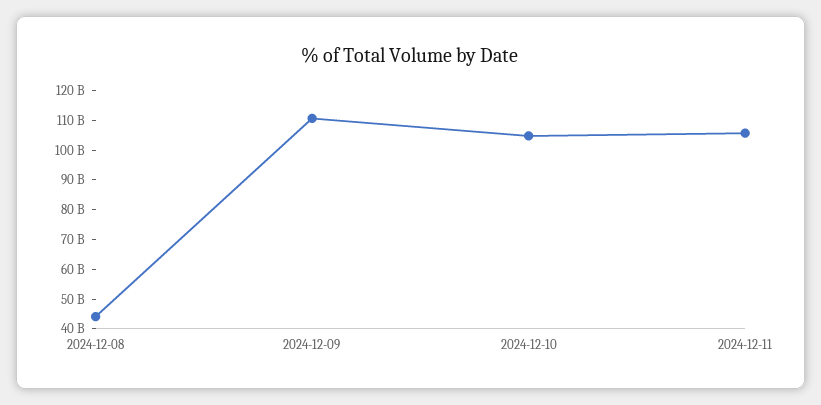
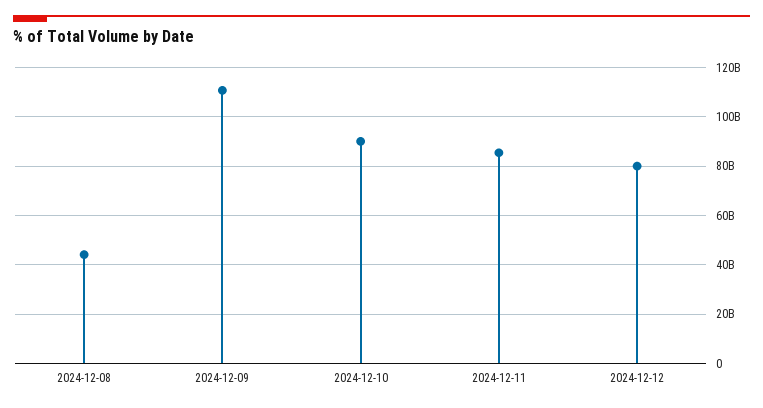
2024-12-10: 105000000000 -> 90000000000
2024-12-11: 105000000000 -> 85000000000
2024-12-12: none -> 80000000000

